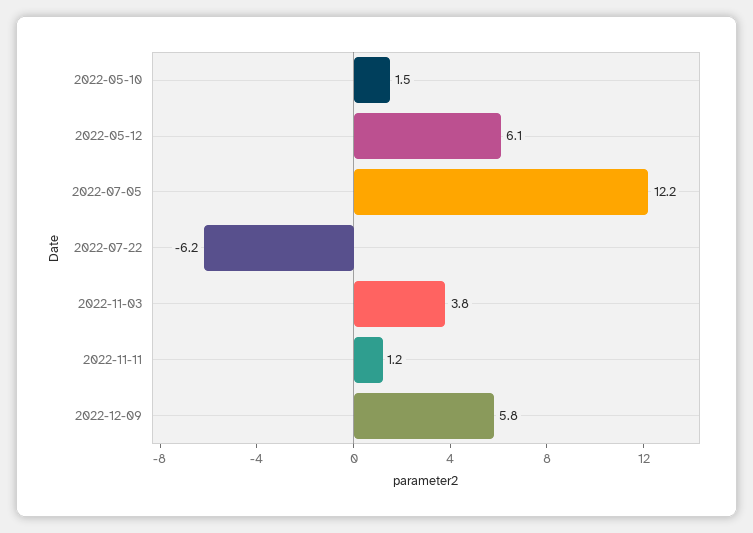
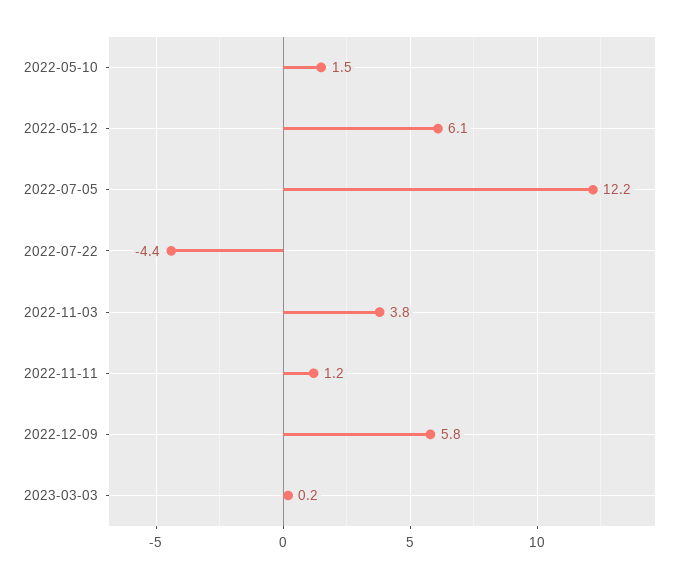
2022-07-22: -6.2 -> -4.4
2023-03-03: none -> 0.2

